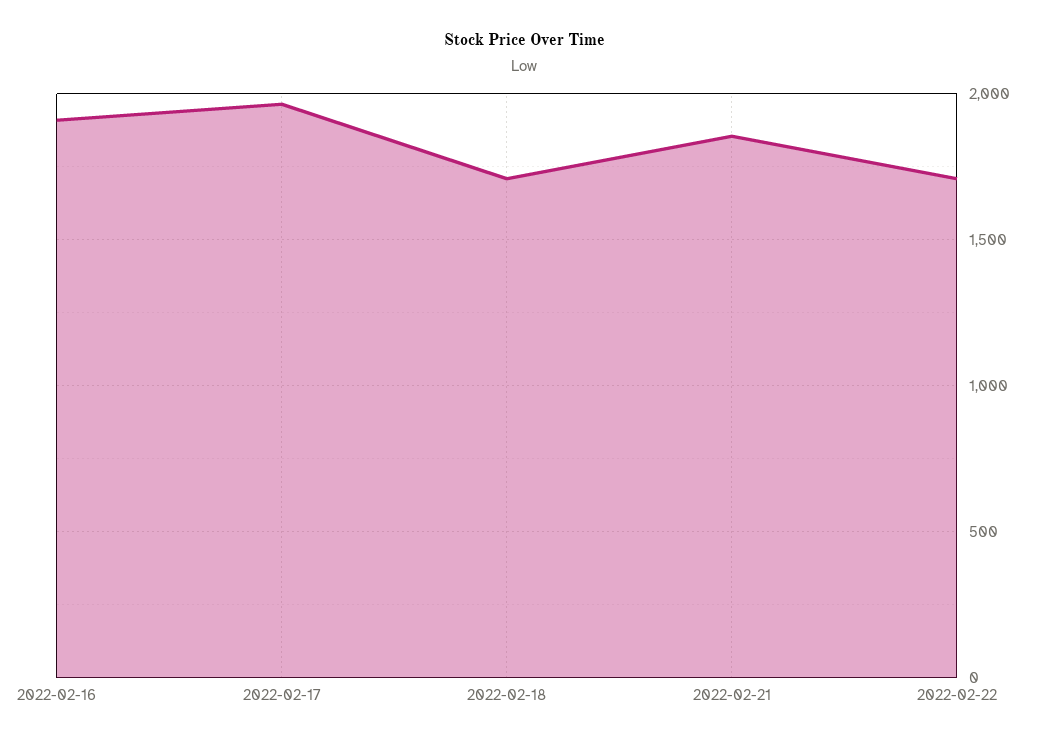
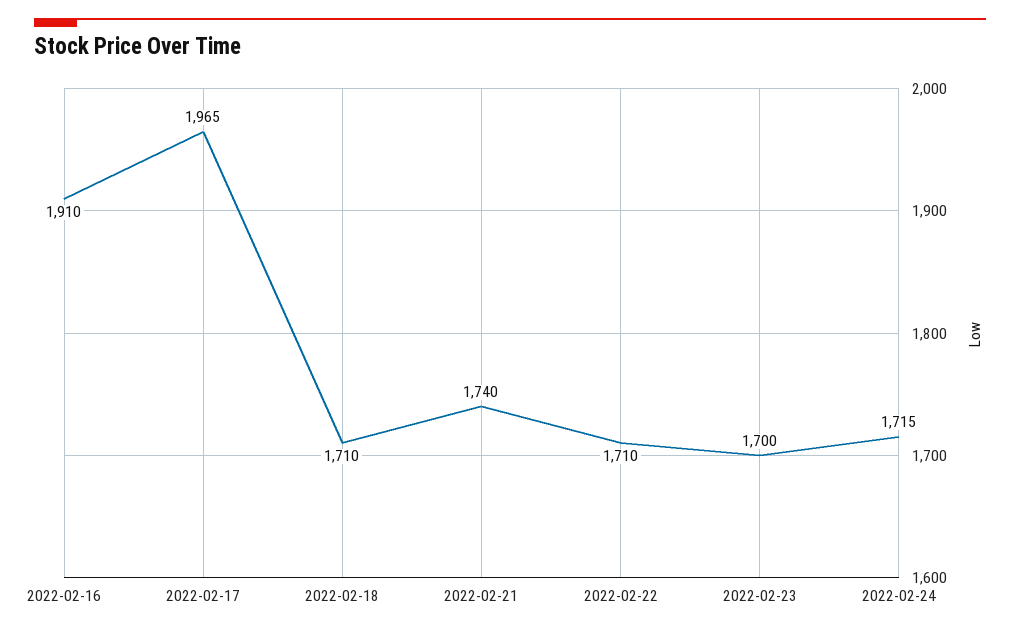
2022-02-21: 1850 -> 1740
2022-02-23: none -> 1700
2022-02-24: none -> 1715

